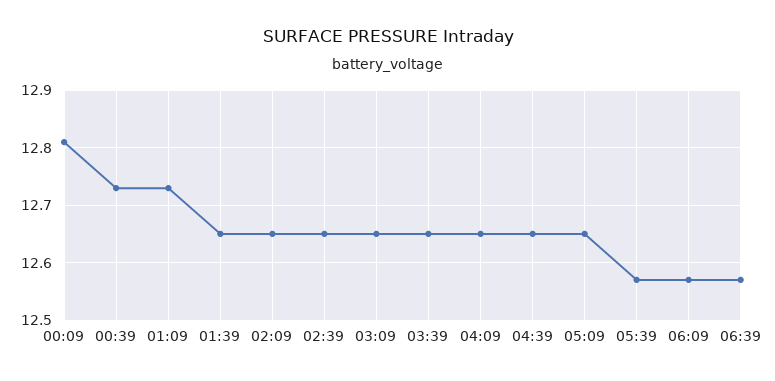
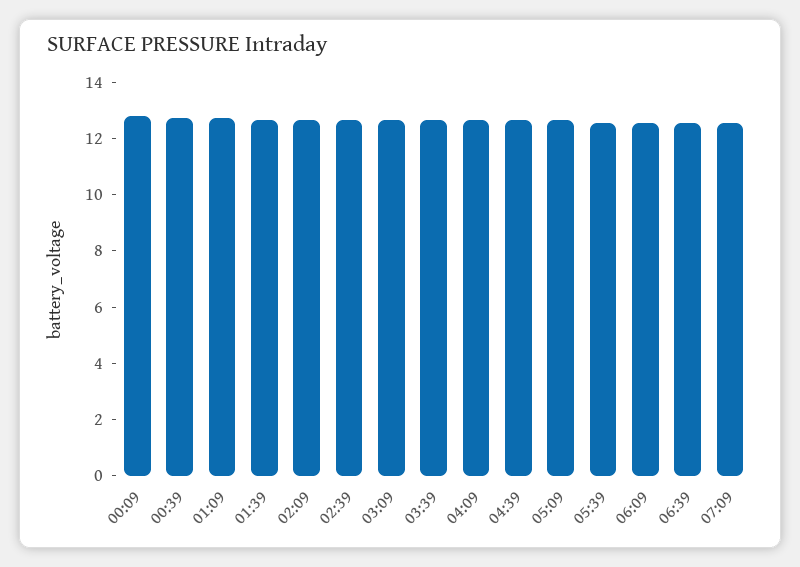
07:09: none -> 12.5

